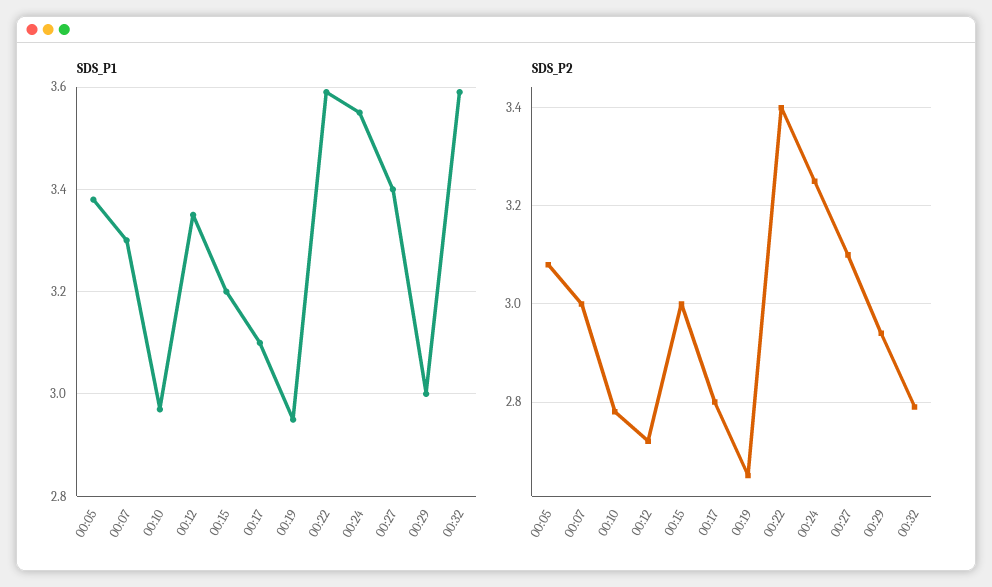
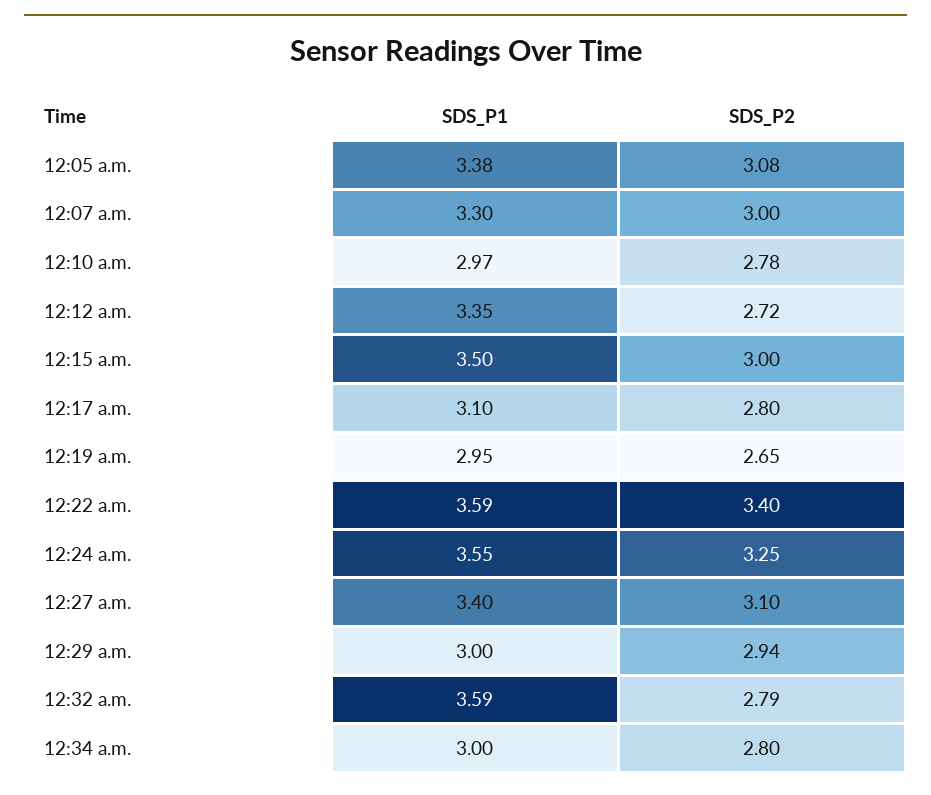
SDS_P1, 00:15: 3.2 -> 3.5
SDS_P1, 12:34 a.m.: none -> 3
SDS_P2, 12:34 a.m.: none -> 2.8

